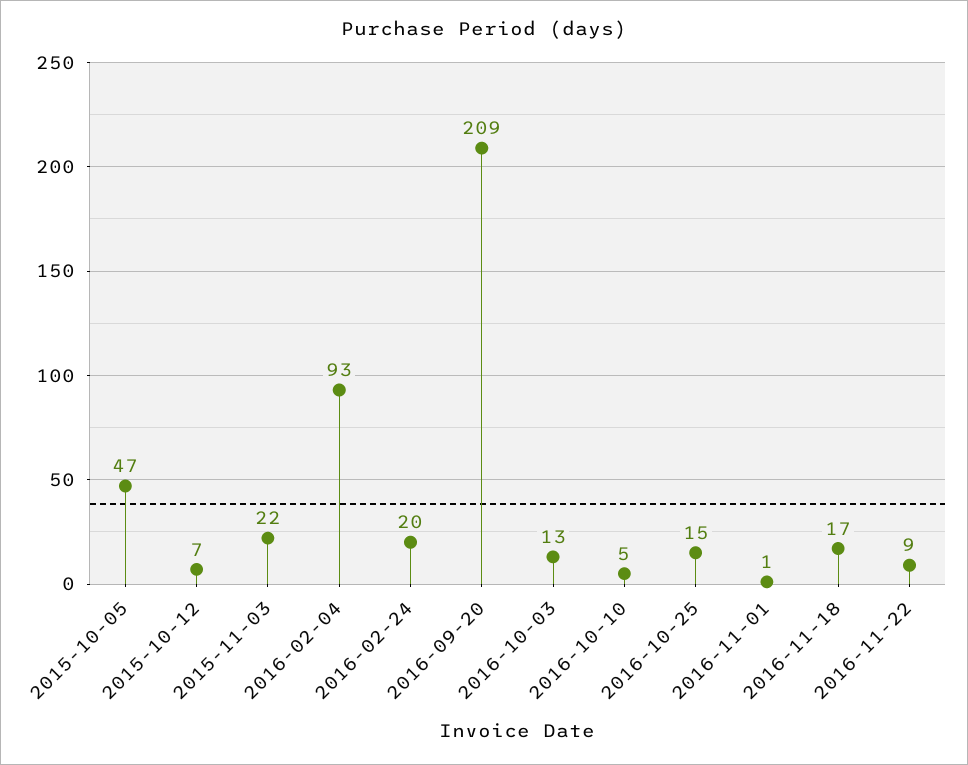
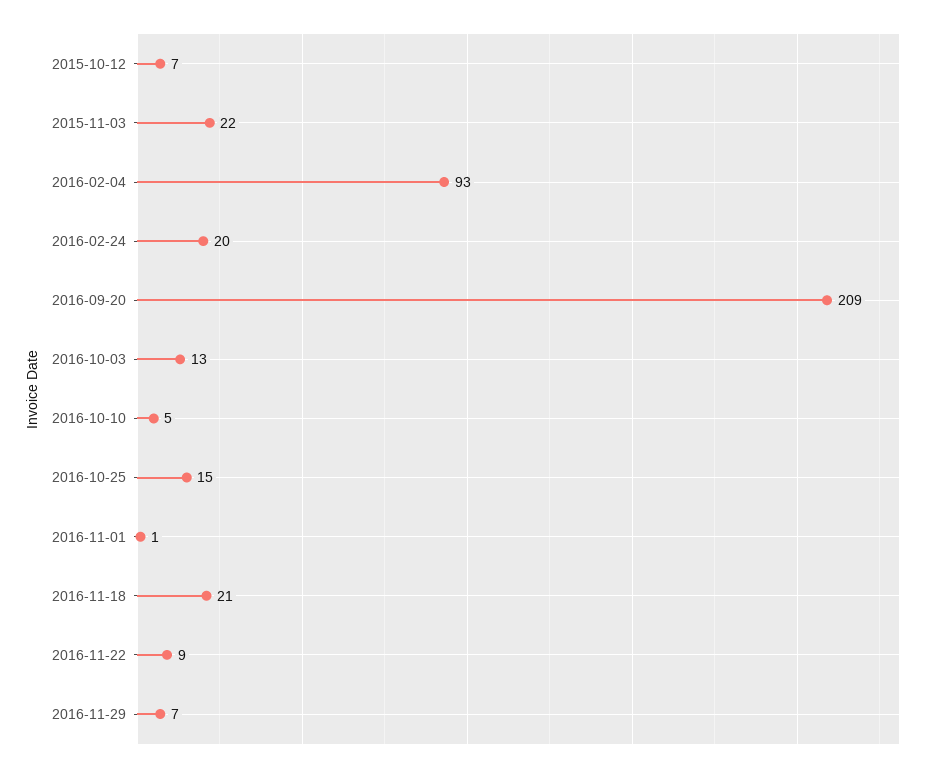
2015-10-05: 47 -> none
2016-11-18: 17 -> 21
2016-11-29: none -> 7

